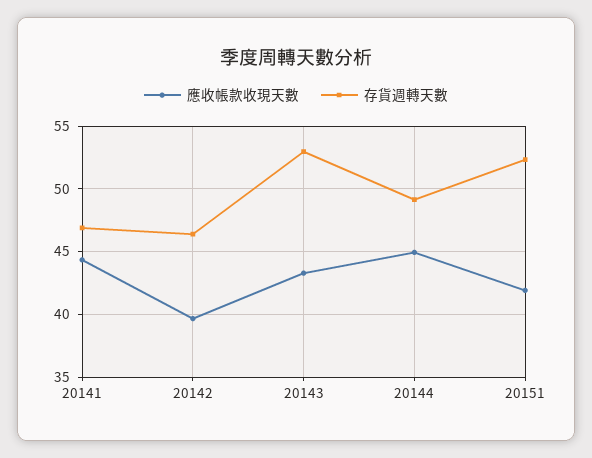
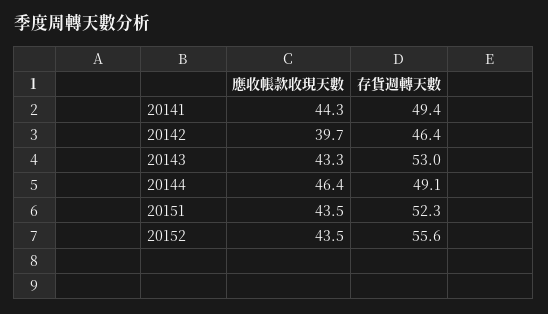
存貨週轉天數, 20141: 47 -> 49.4
應收帳款收現天數, 20144: 45 -> 46.4
應收帳款收現天數, 20151: 42 -> 43.5
應收帳款收現天數, 20152: none -> 43.5
存貨週轉天數, 20152: none -> 55.6

